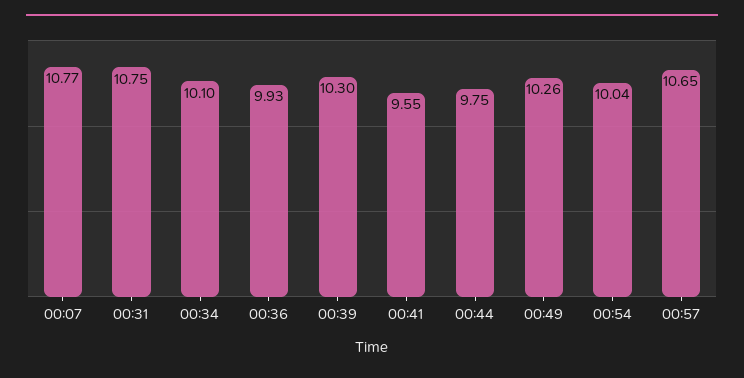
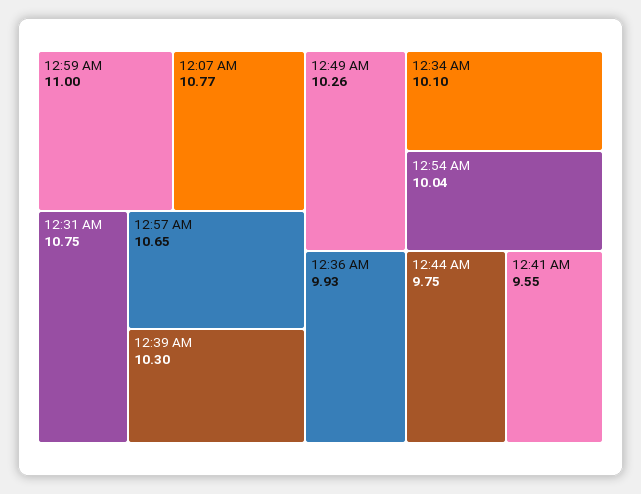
12:59 AM: none -> 11

